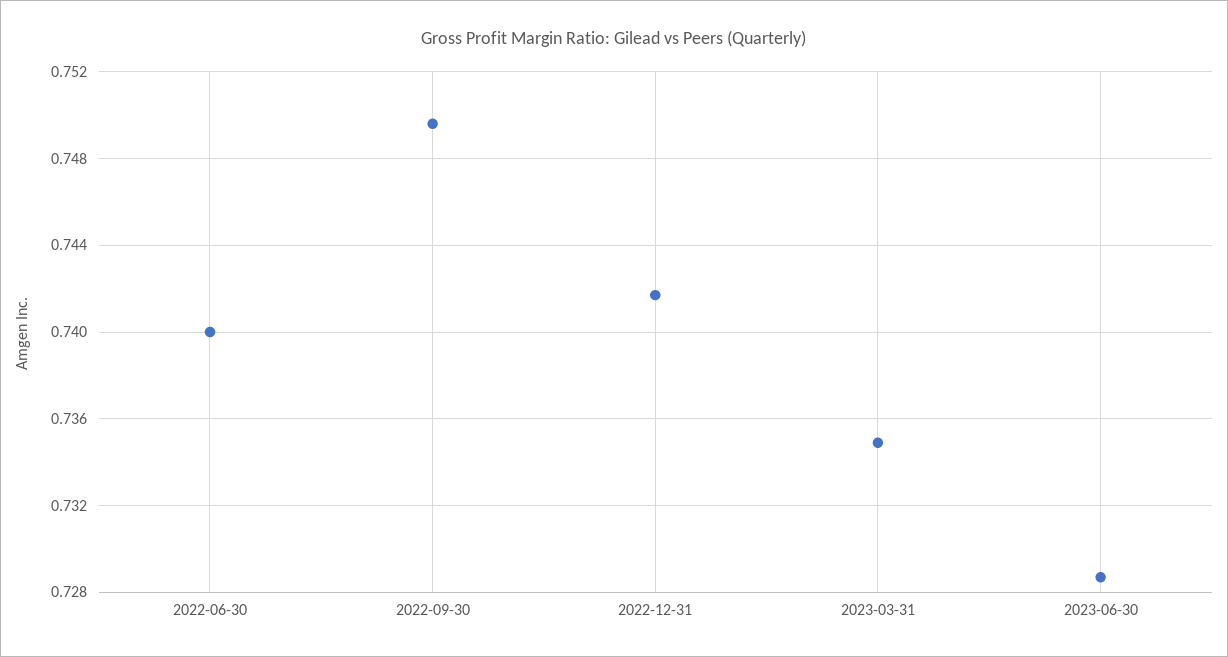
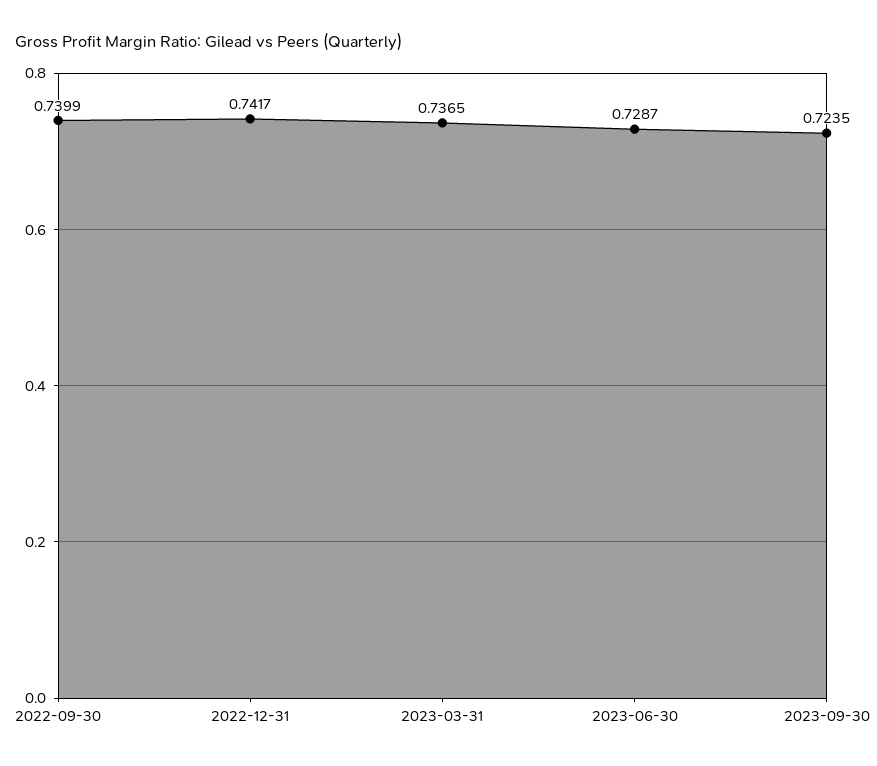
2022-06-30: 0.74 -> none
2022-09-30: 0.7495 -> 0.7399
2023-03-31: 0.735 -> 0.7365
2023-09-30: none -> 0.7235

